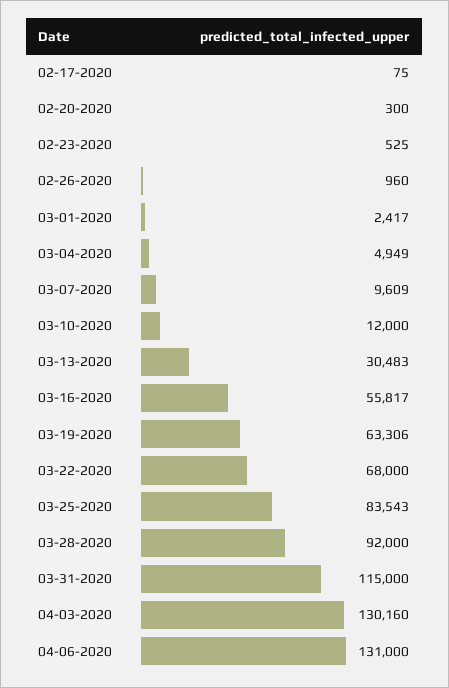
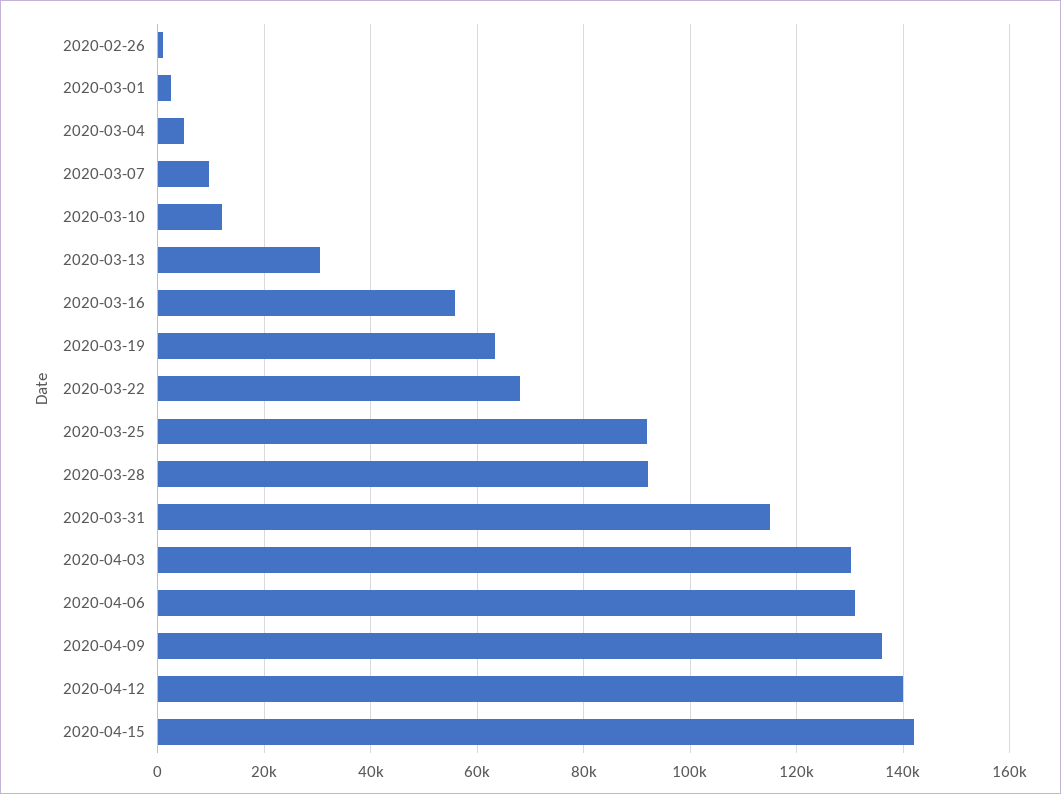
02-17-2020: 75 -> none
02-20-2020: 300 -> none
02-23-2020: 525 -> none
03-25-2020: 83543 -> 92000
2020-04-09: none -> 136000
2020-04-12: none -> 140000
2020-04-15: none -> 142000

